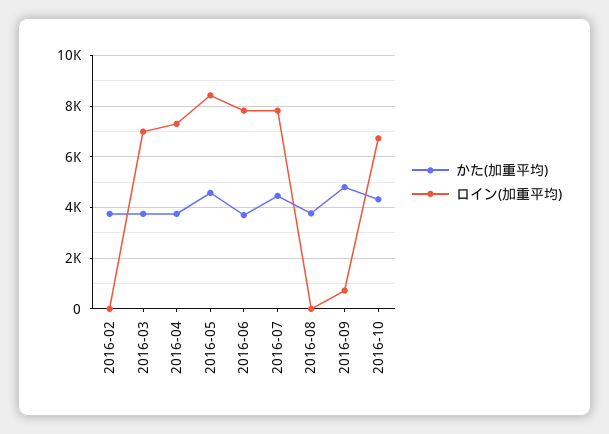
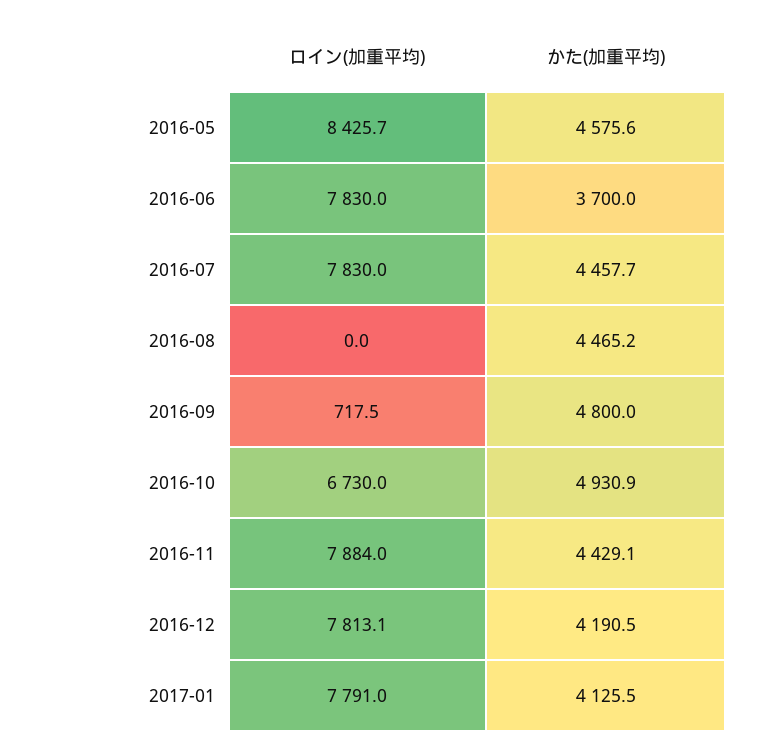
かた(加重平均), 2016-02: 3750 -> none
ロイン(加重平均), 2016-02: 0 -> none
かた(加重平均), 2016-03: 3750 -> none
ロイン(加重平均), 2016-03: 7000 -> none
かた(加重平均), 2016-04: 3750 -> none
ロイン(加重平均), 2016-04: 7250 -> none
かた(加重平均), 2016-08: 3750 -> 4465.2
かた(加重平均), 2016-10: 4250 -> 4930.9
ロイン(加重平均), 2016-11: none -> 7884
かた(加重平均), 2016-11: none -> 4429.1
ロイン(加重平均), 2016-12: none -> 7813.1
かた(加重平均), 2016-12: none -> 4190.5
ロイン(加重平均), 2017-01: none -> 7791
かた(加重平均), 2017-01: none -> 4125.5

